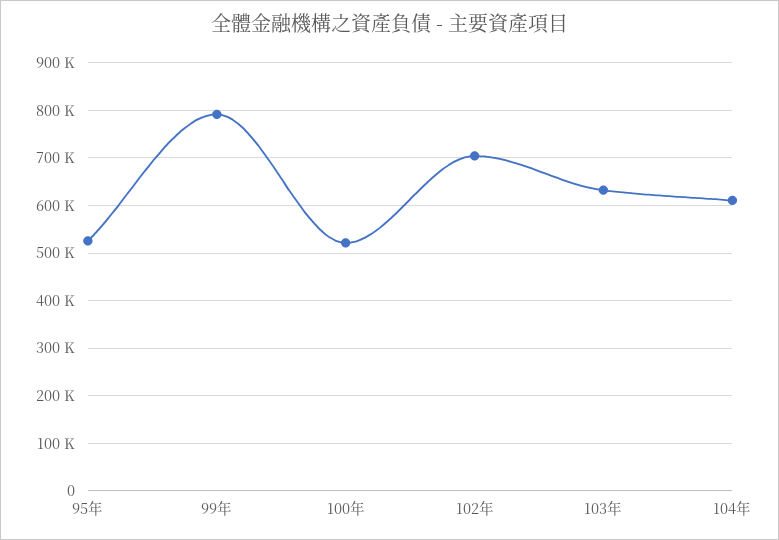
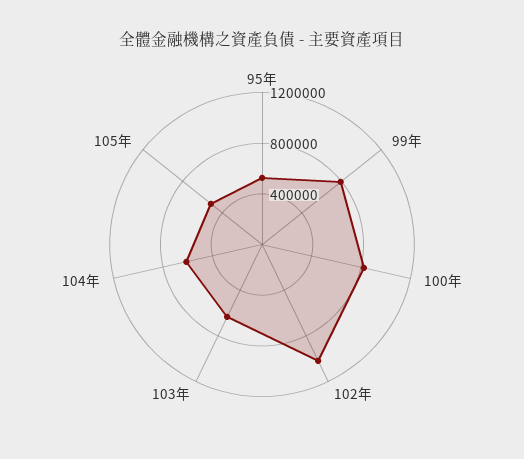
100年: 520000 -> 800000
102年: 700000 -> 1000000
105年: none -> 500000

